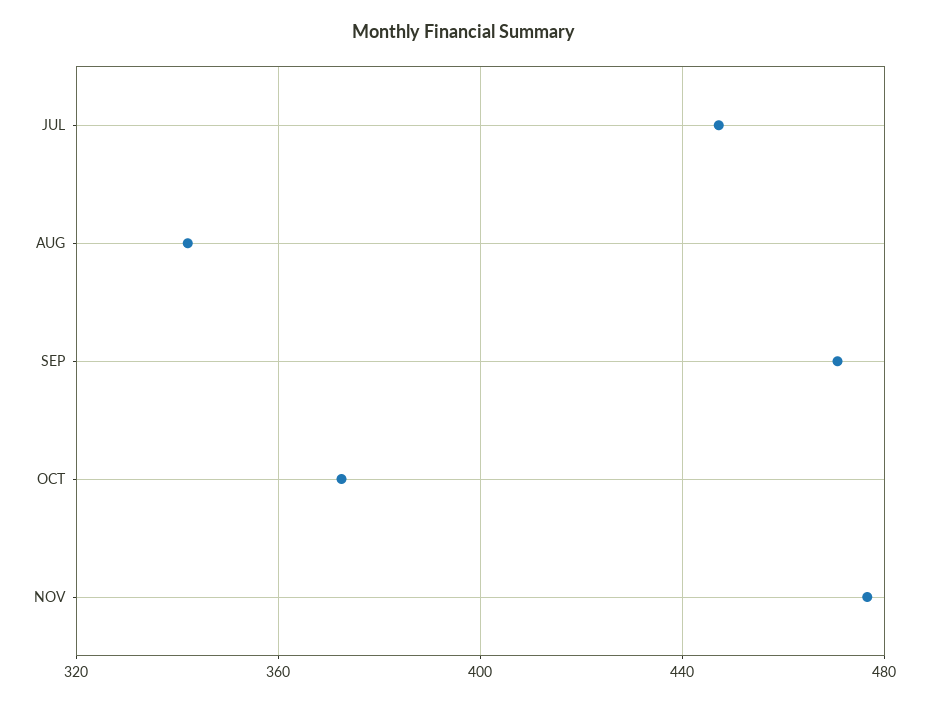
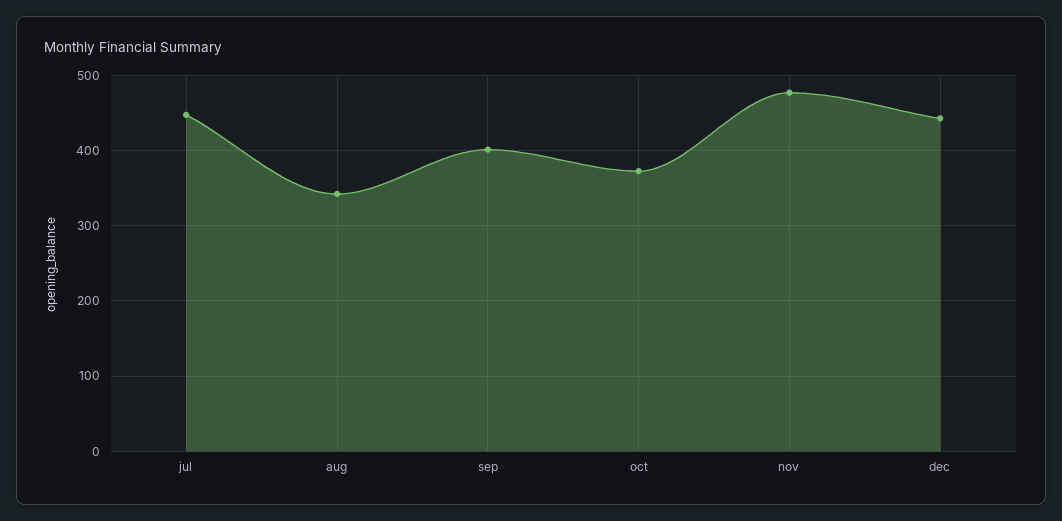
SEP: 470 -> 400
dec: none -> 440

